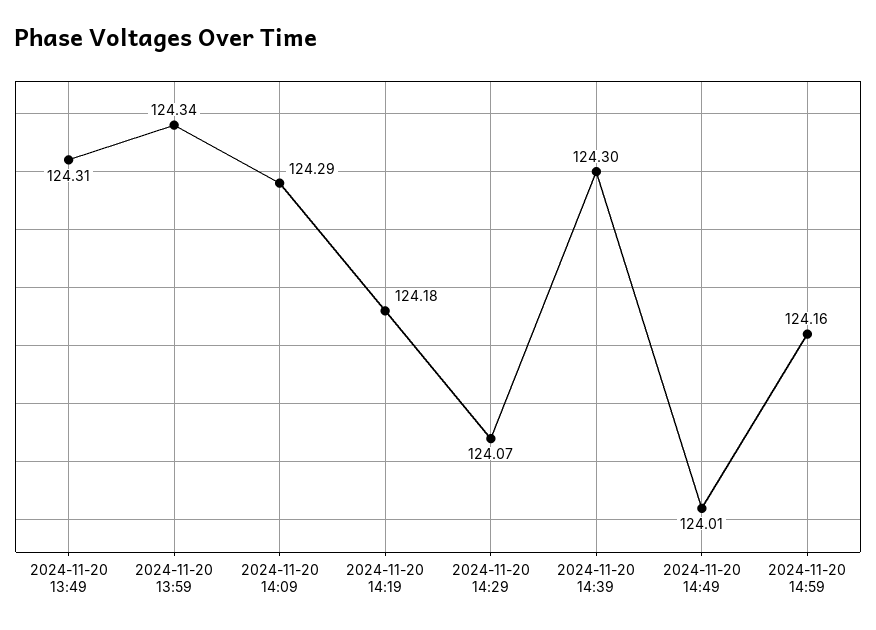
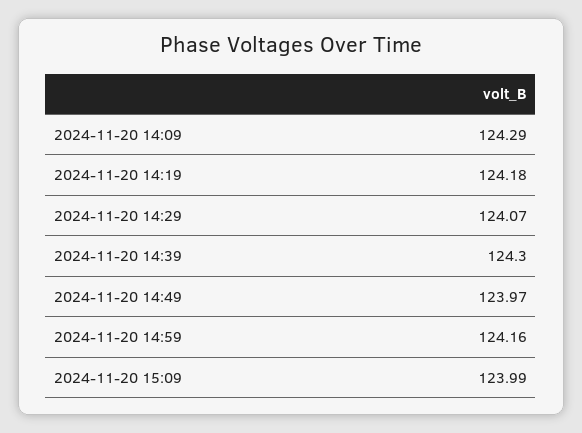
2024-11-20 13:49: 124.31 -> none
2024-11-20 13:59: 124.34 -> none
2024-11-20 14:49: 124.01 -> 123.97
2024-11-20 15:09: none -> 123.99

